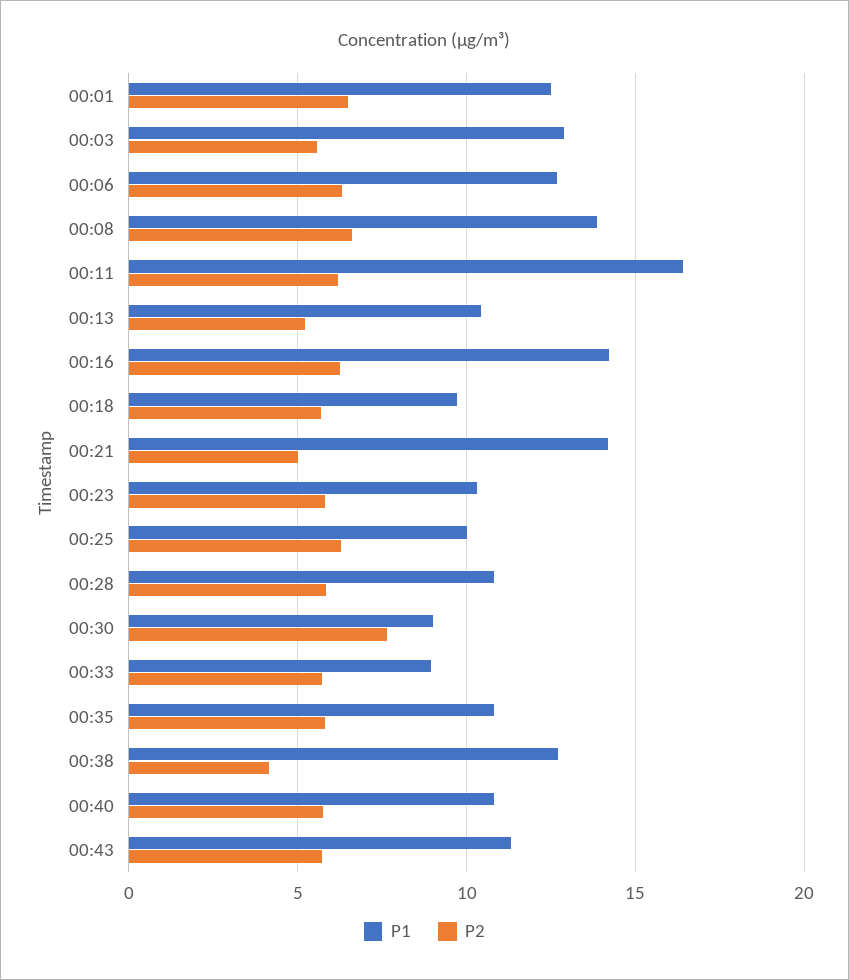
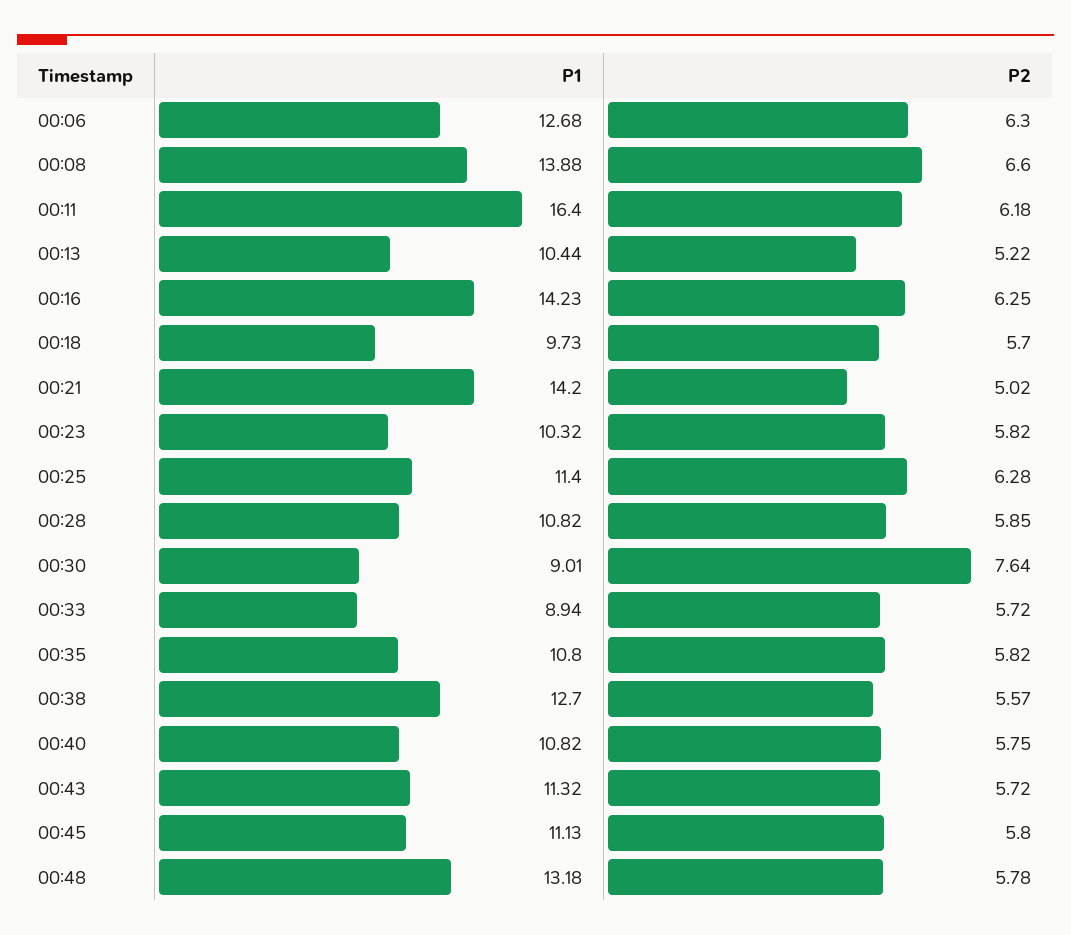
P1, 00:01: 12.5 -> none
P2, 00:01: 6.5 -> none
P1, 00:03: 13 -> none
P2, 00:03: 5.5 -> none
P1, 00:25: 10 -> 11.4
P2, 00:38: 4 -> 5.57
P1, 00:45: none -> 11.13
P2, 00:45: none -> 5.8
P1, 00:48: none -> 13.18
P2, 00:48: none -> 5.78

